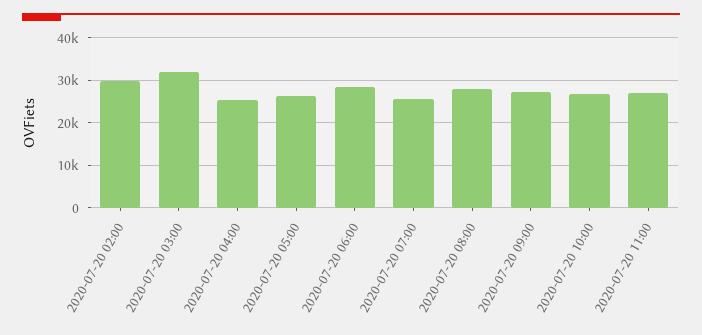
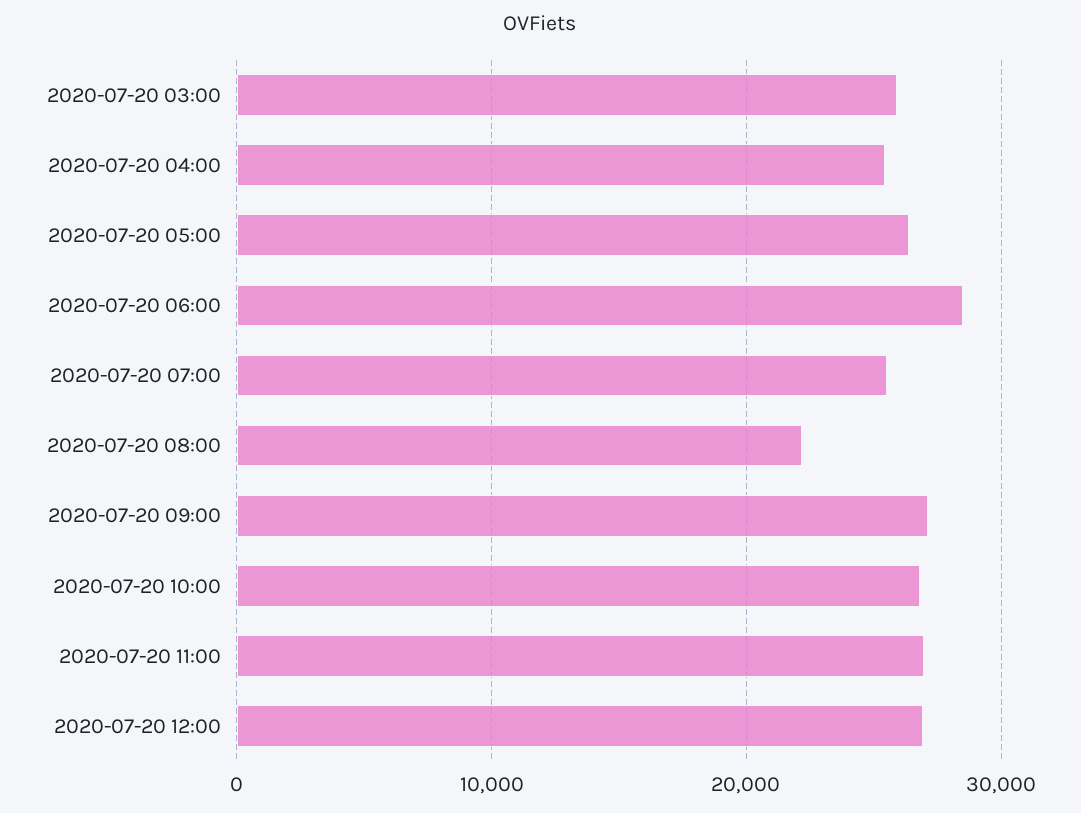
2020-07-20 02:00: 30000 -> none
2020-07-20 03:00: 32000 -> 26000
2020-07-20 08:00: 28000 -> 22000
2020-07-20 12:00: none -> 27000

